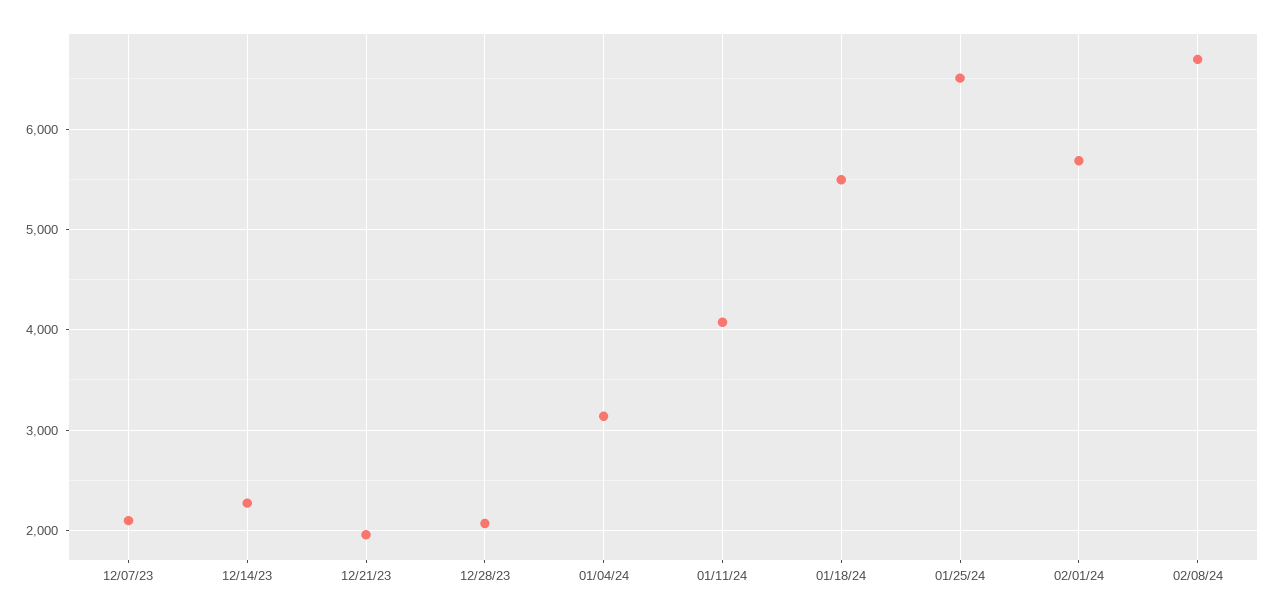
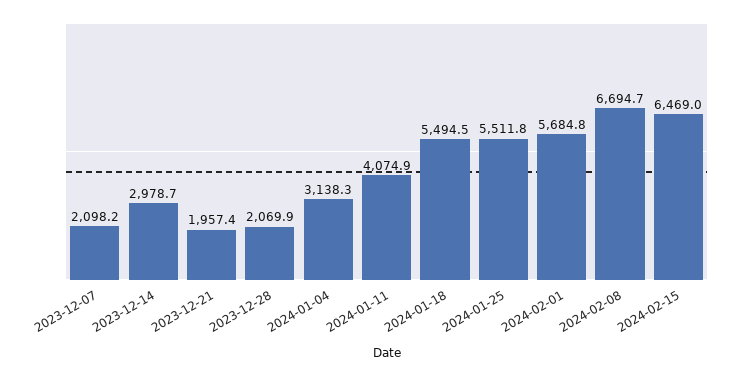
12/14/23: 2300 -> 2978.7
01/25/24: 6500 -> 5511.8
2024-02-15: none -> 6469

